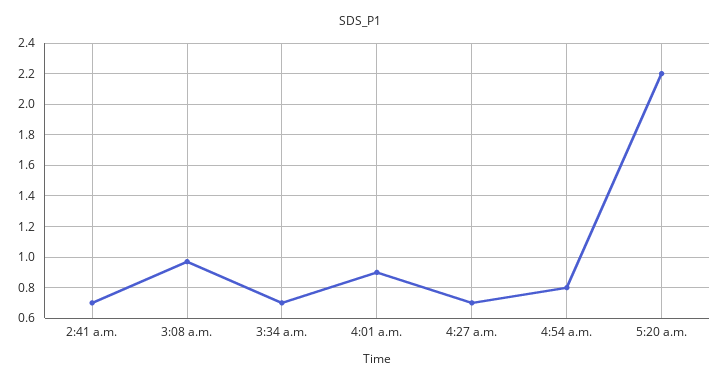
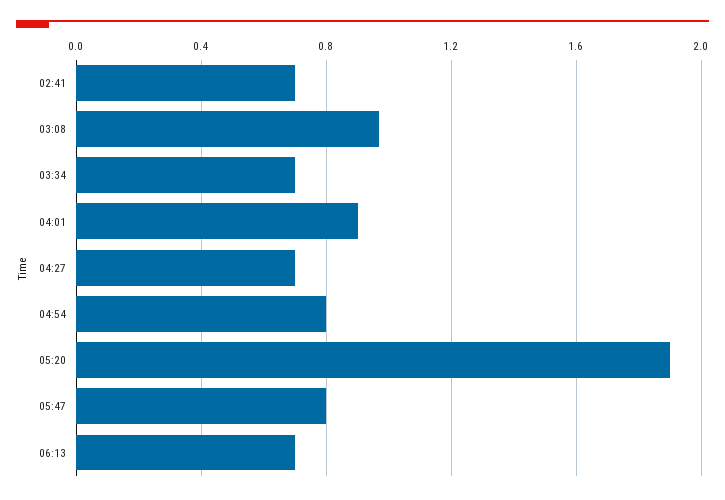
5:20 a.m.: 2.2 -> 1.9
05:47: none -> 0.8
06:13: none -> 0.7

